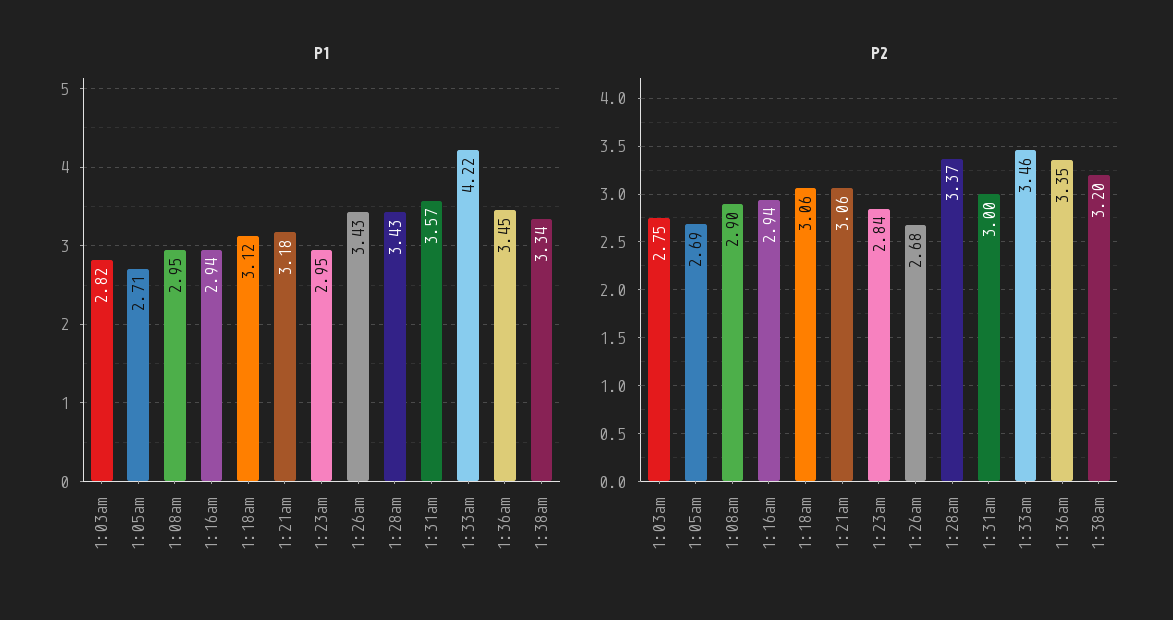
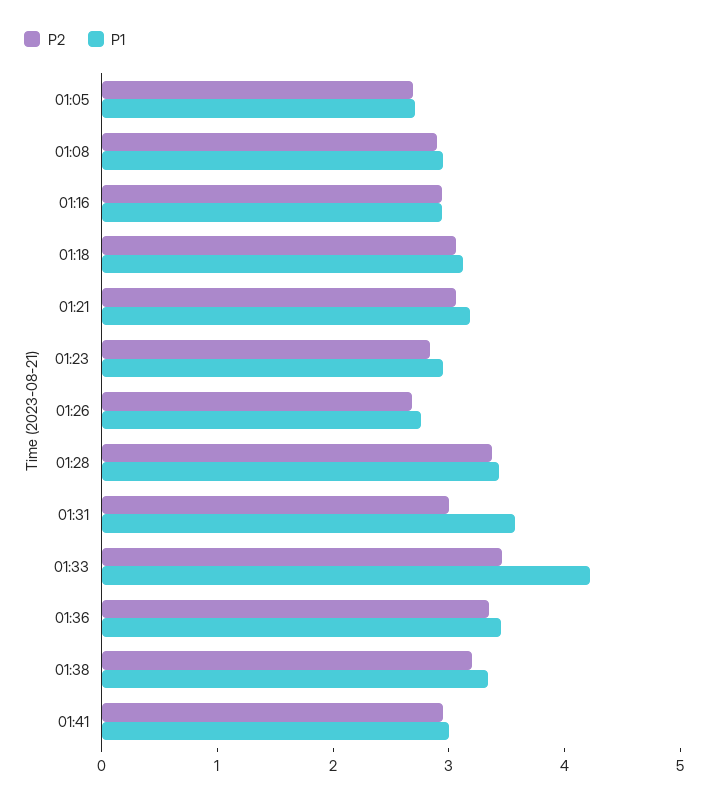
P1, 1:03am: 2.82 -> none
P1, 1:26am: 3.43 -> 2.8
P2, 1:03am: 2.75 -> none
P2, 01:41: none -> 3
P1, 01:41: none -> 3

